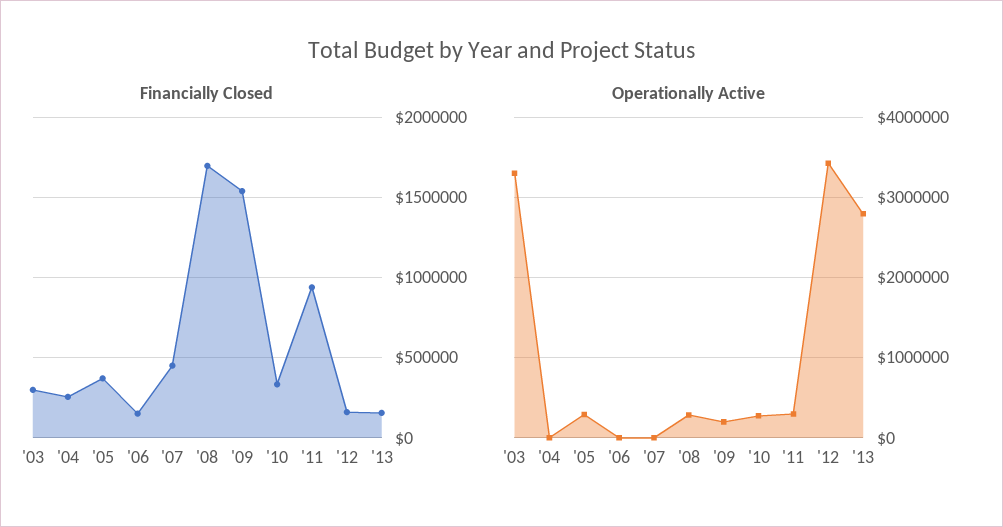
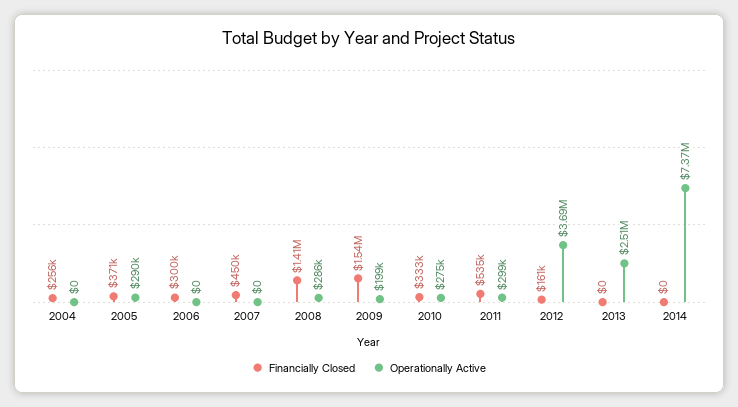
Financially Closed, '03: 300000 -> none
Financially Closed, '06: 150000 -> 300000
Financially Closed, '08: 1700000 -> 1410000
Financially Closed, '11: 950000 -> 535000
Financially Closed, '13: 150000 -> 0
Operationally Active, '03: 3300000 -> none
Operationally Active, '12: 3400000 -> 3690000
Operationally Active, '13: 2800000 -> 2510000
Financially Closed, 2014: none -> 0
Operationally Active, 2014: none -> 7370000

